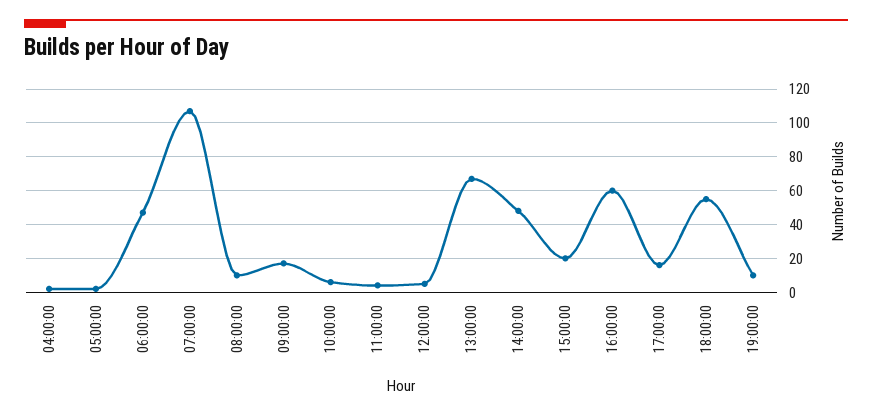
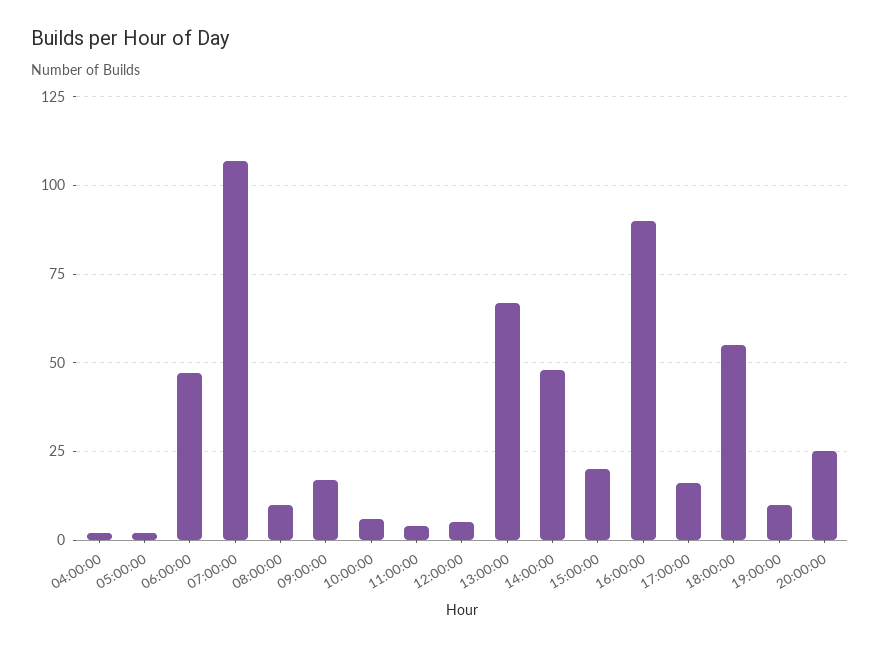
16:00:00: 60 -> 90
20:00:00: none -> 25

